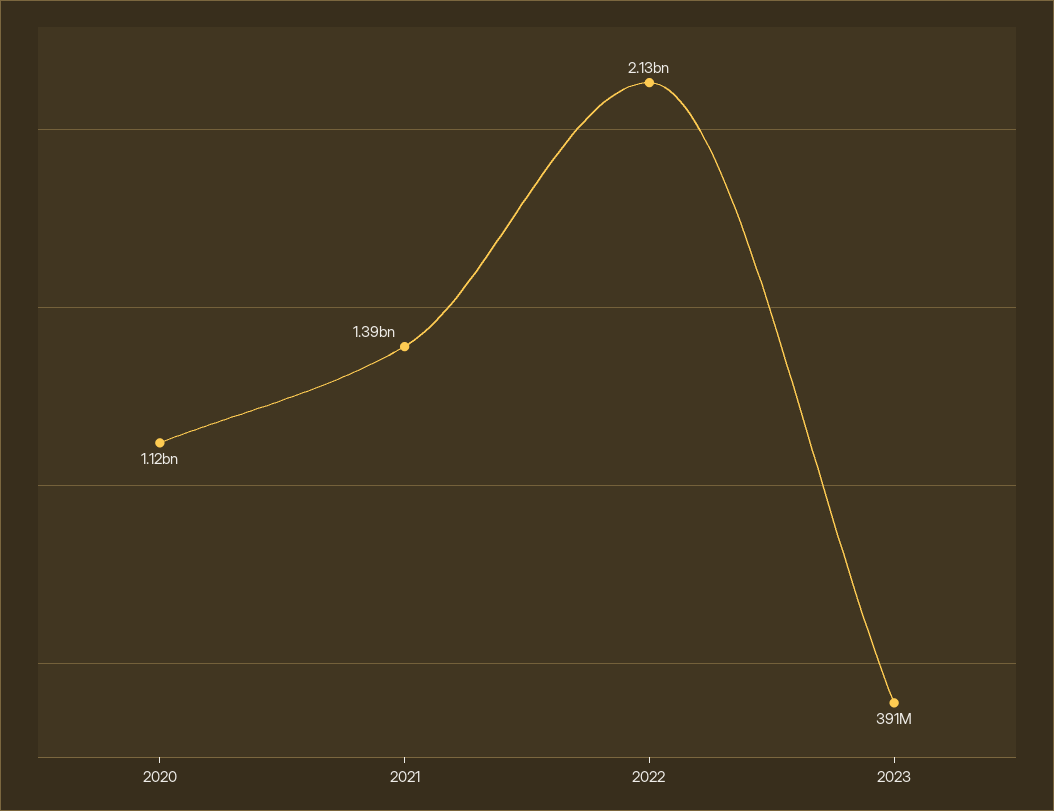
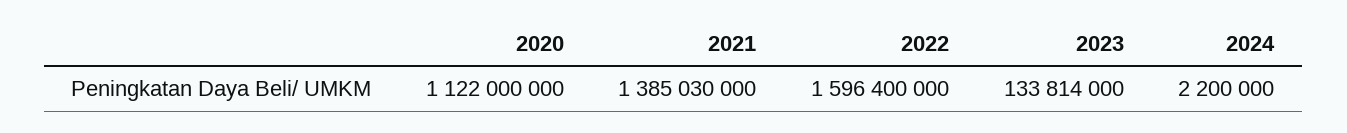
2022: 2130000000 -> 1596400000
2023: 391000000 -> 133814000
2024: none -> 2200000

